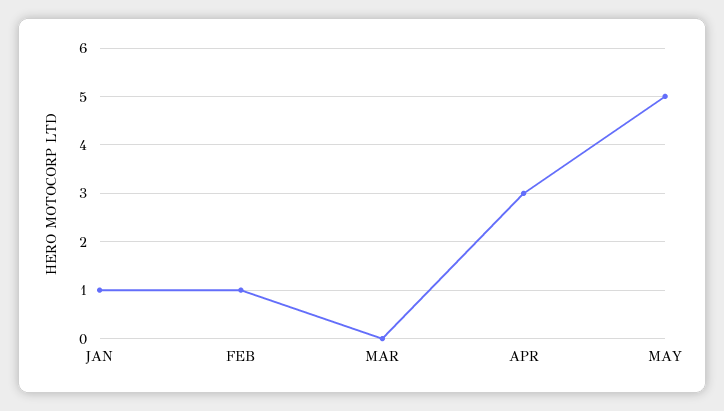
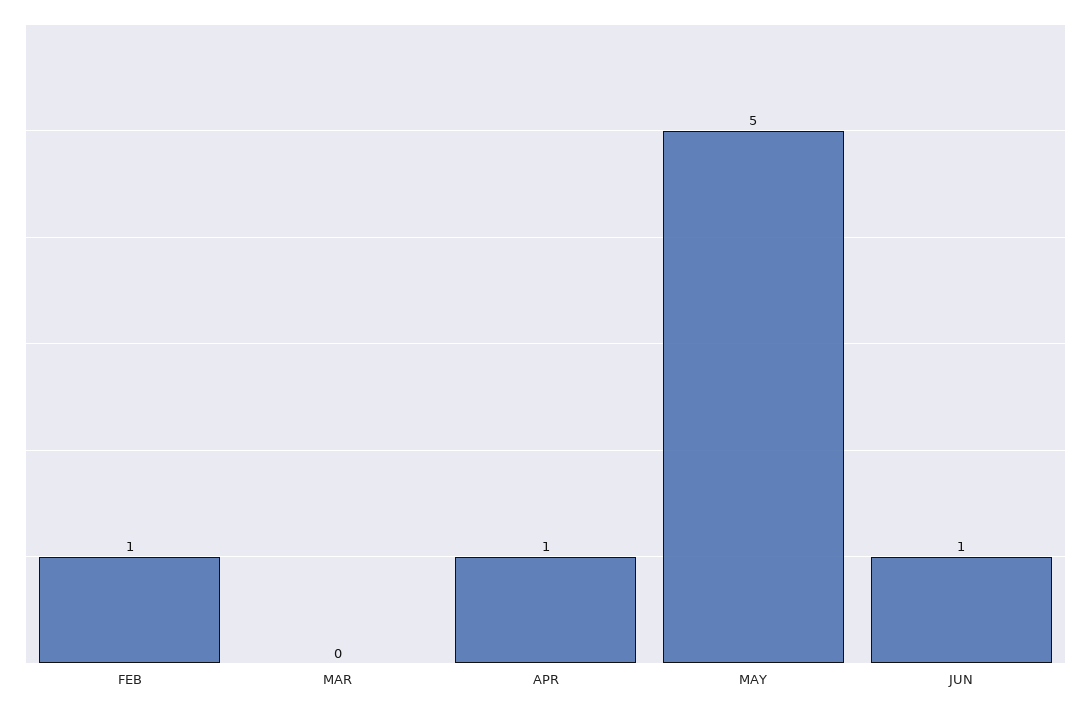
JAN: 1 -> none
APR: 3 -> 1
JUN: none -> 1

